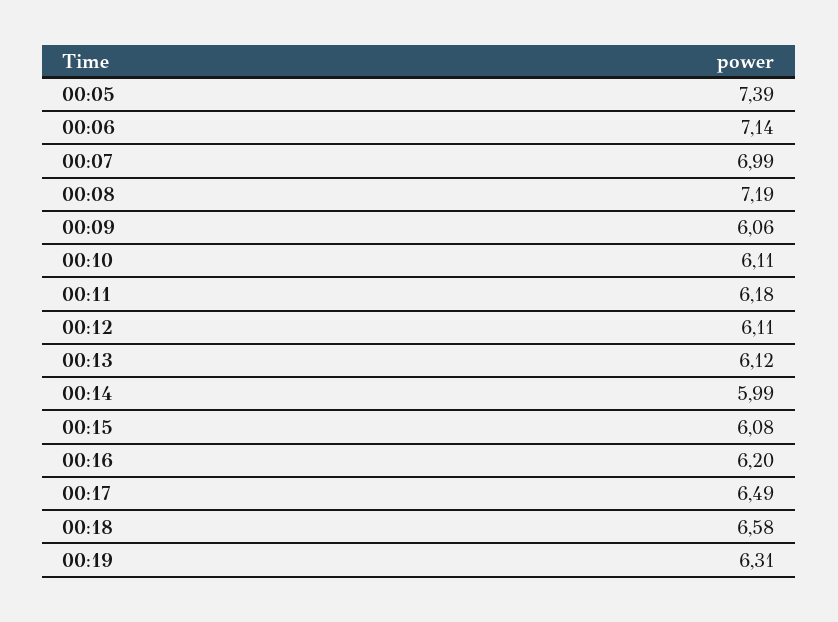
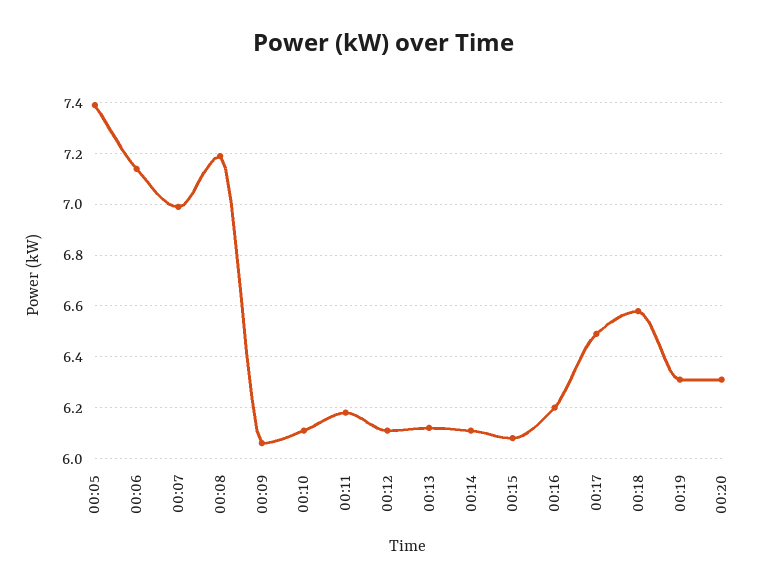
00:14: 5.99 -> 6.1
00:20: none -> 6.3

